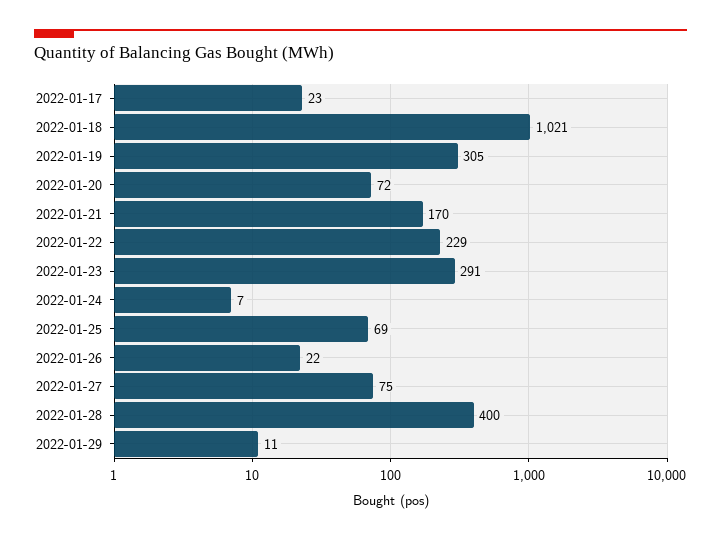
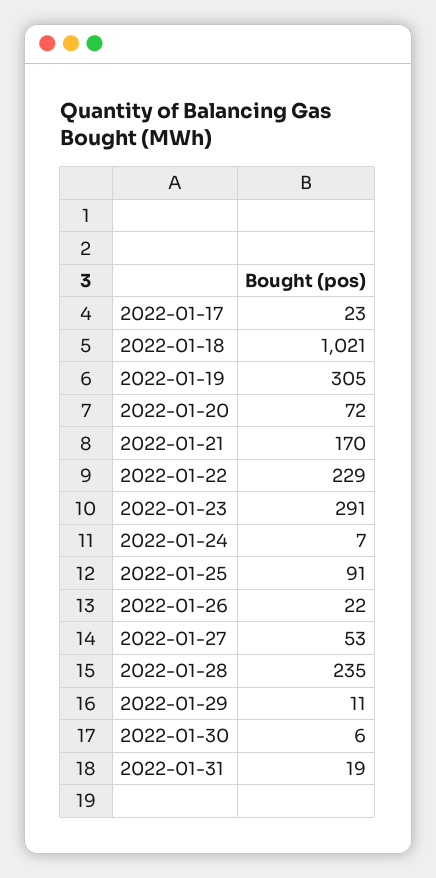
2022-01-25: 69 -> 91
2022-01-27: 75 -> 53
2022-01-28: 400 -> 235
2022-01-30: none -> 6
2022-01-31: none -> 19

